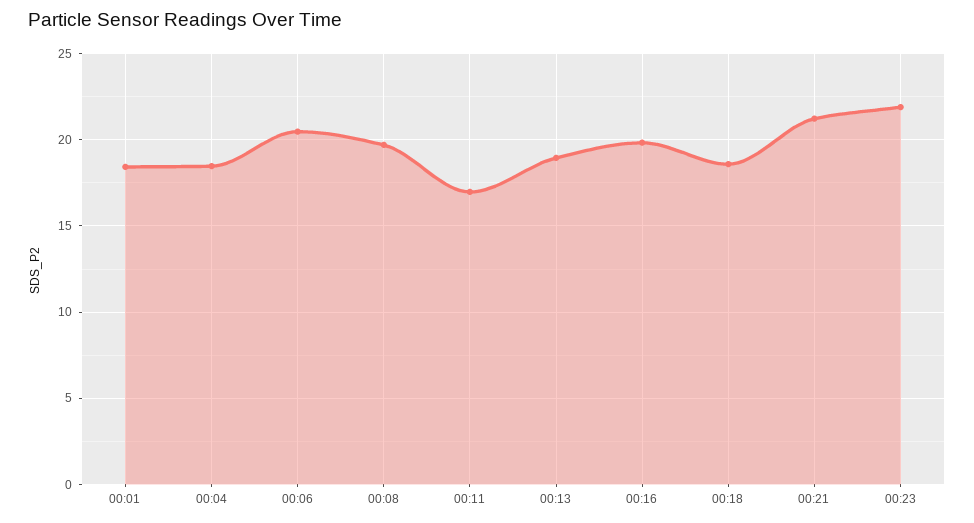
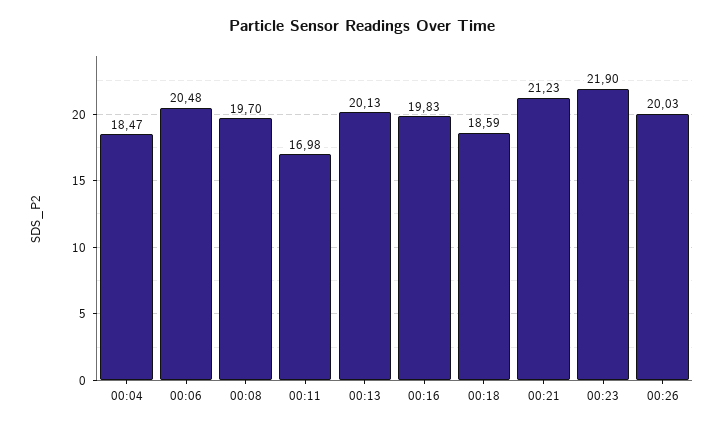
00:01: 18.5 -> none
00:13: 19 -> 20.13
00:26: none -> 20.03

